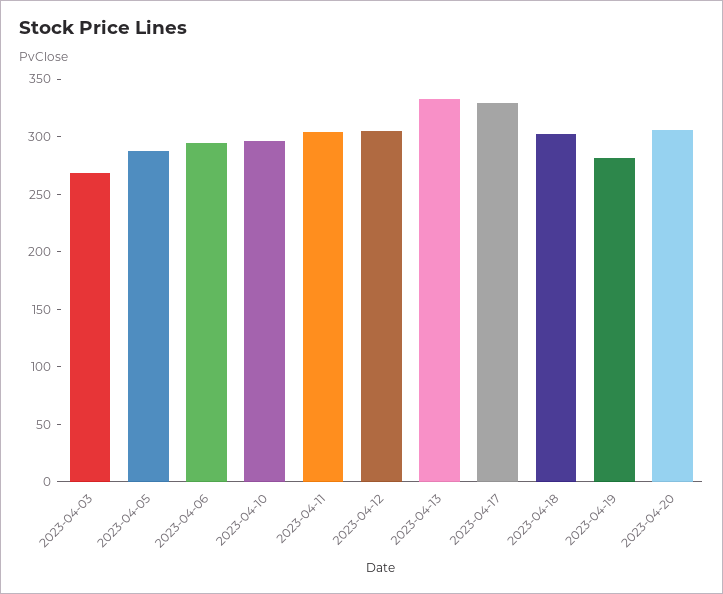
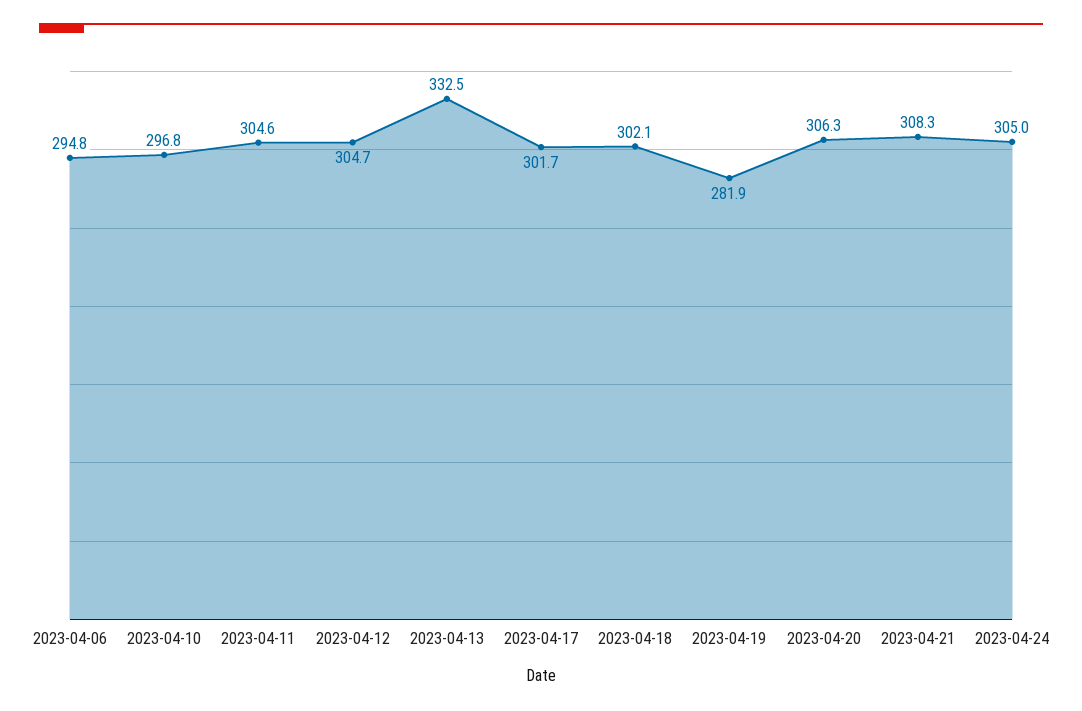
2023-04-03: 270 -> none
2023-04-05: 290 -> none
2023-04-17: 330 -> 301.7
2023-04-21: none -> 308.3
2023-04-24: none -> 305

